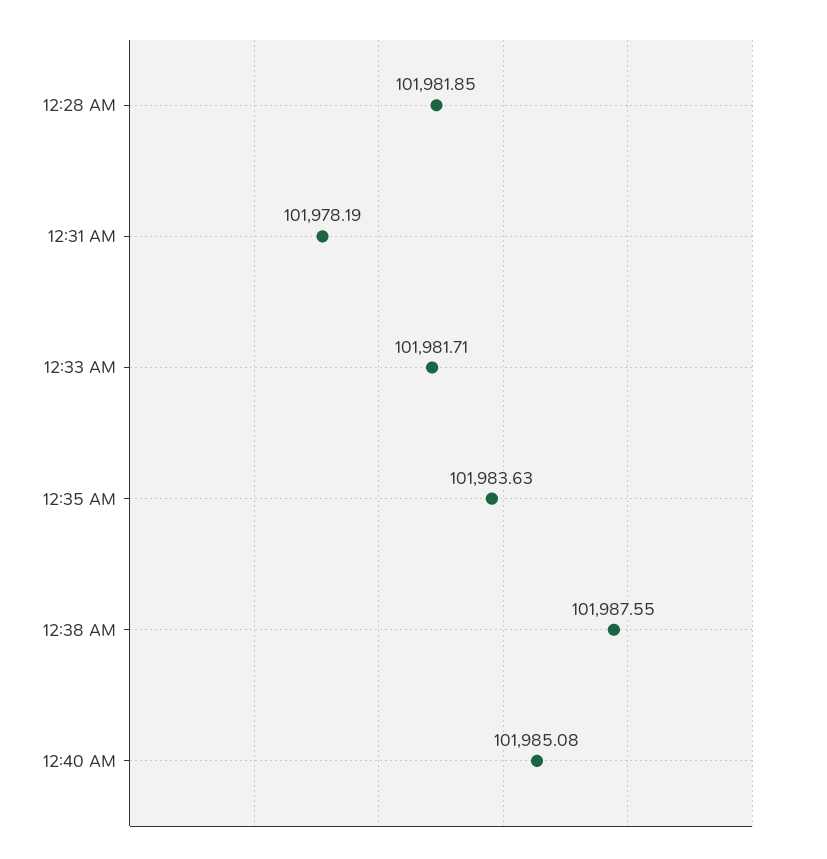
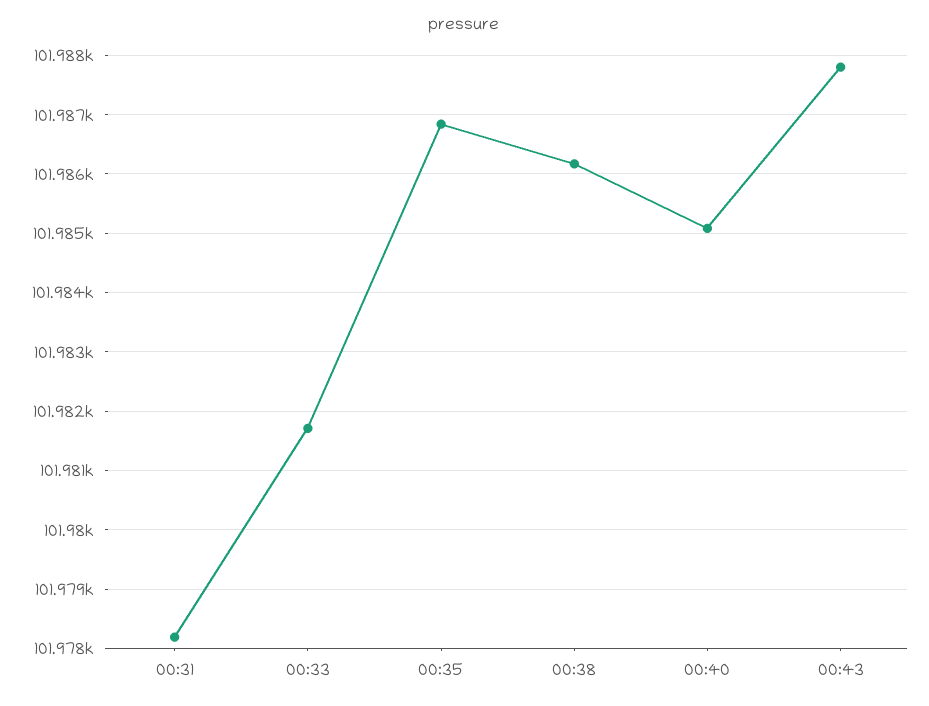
12:28 AM: 101981.85 -> none
12:35 AM: 101983.63 -> 101986.8
12:38 AM: 101987.55 -> 101986.2
00:43: none -> 101987.8

